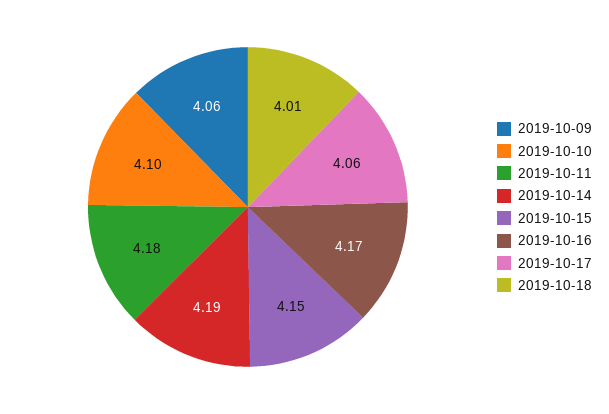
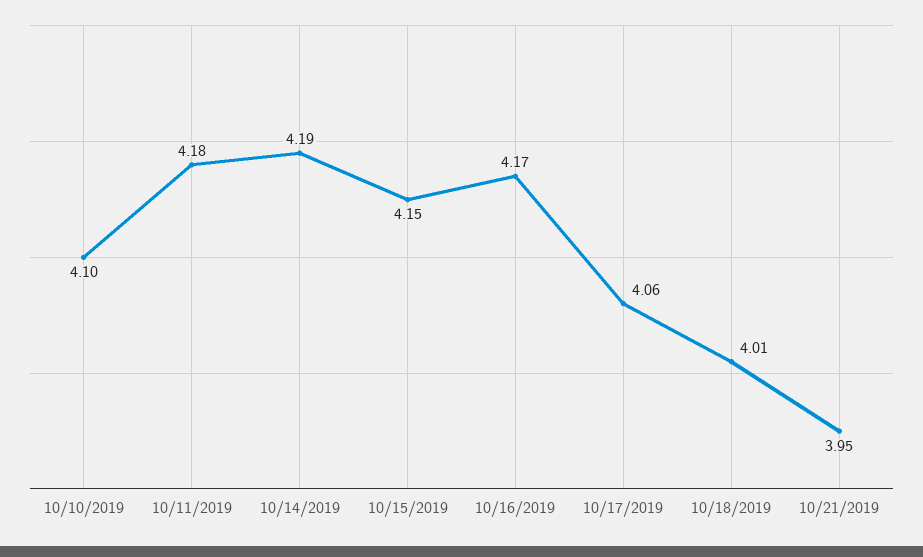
2019-10-09: 4.06 -> none
10/21/2019: none -> 3.95

